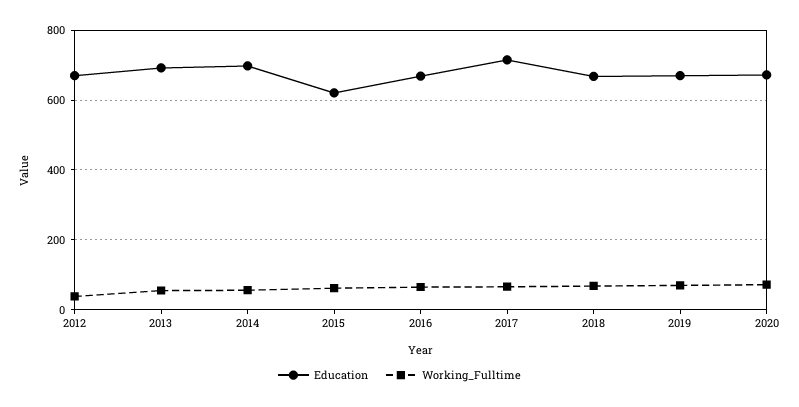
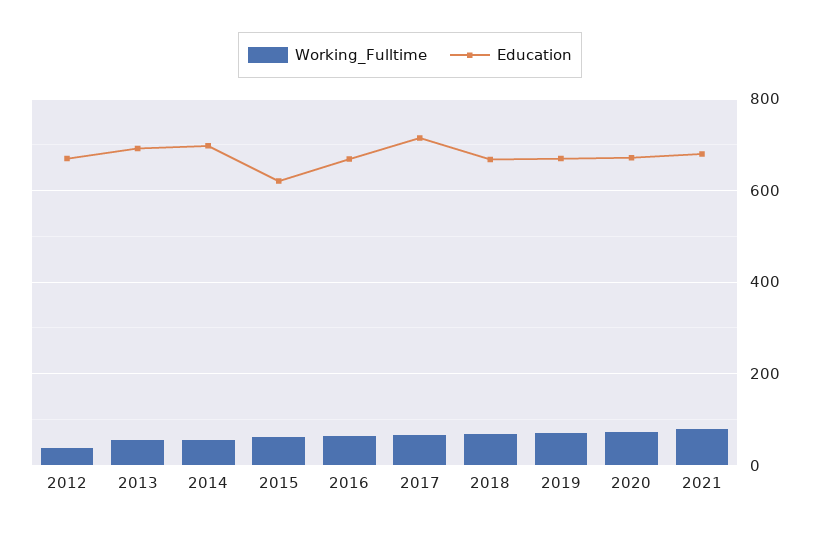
Working_Fulltime, 2021: none -> 80
Education, 2021: none -> 680

